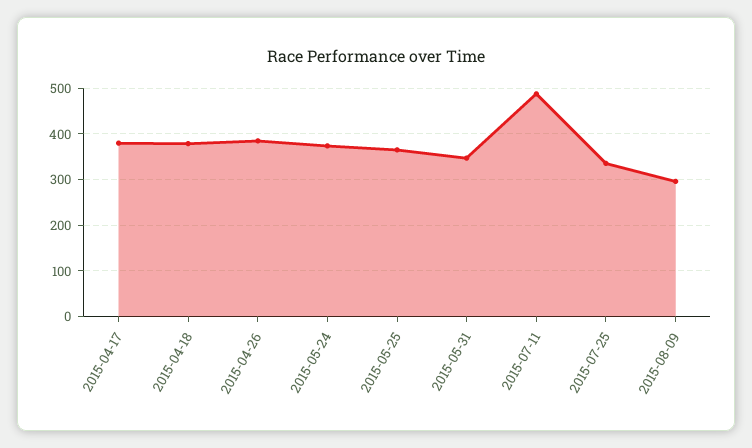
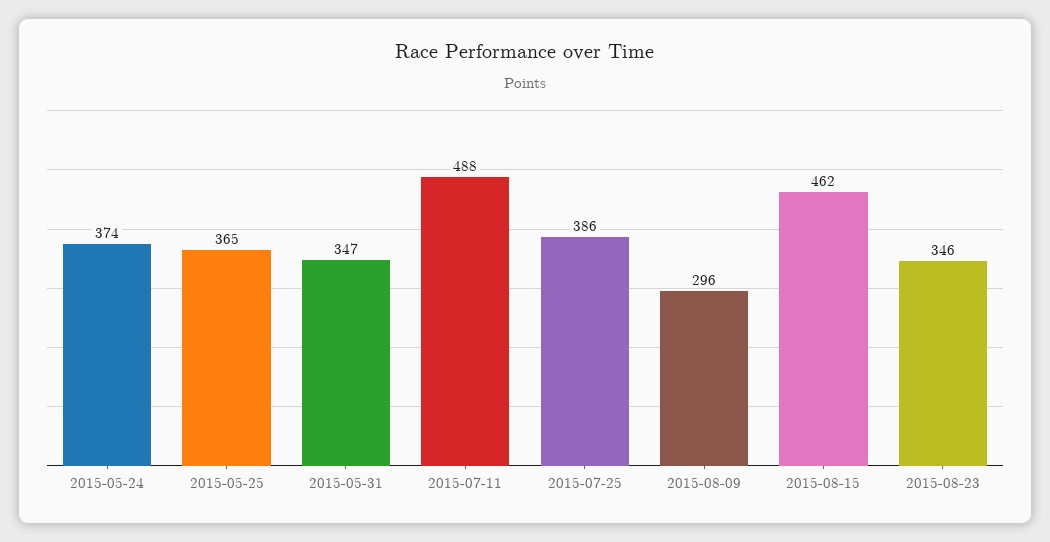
2015-04-17: 380 -> none
2015-04-18: 380 -> none
2015-04-26: 380 -> none
2015-07-25: 340 -> 386
2015-08-15: none -> 462
2015-08-23: none -> 346

